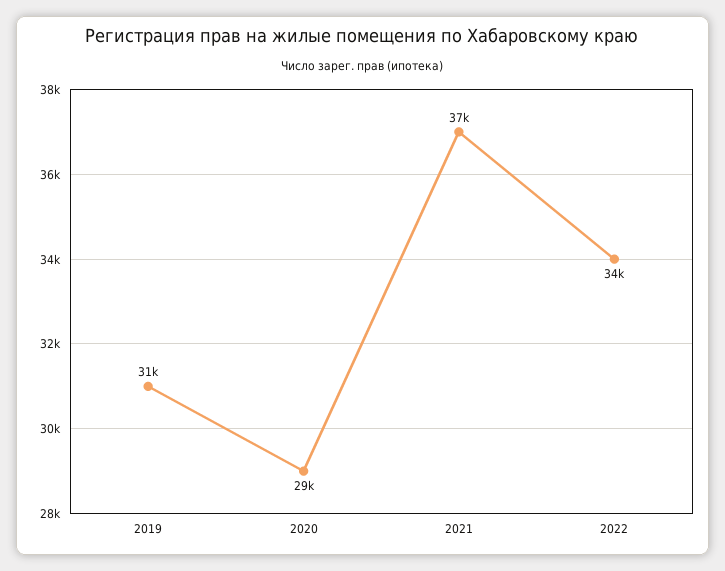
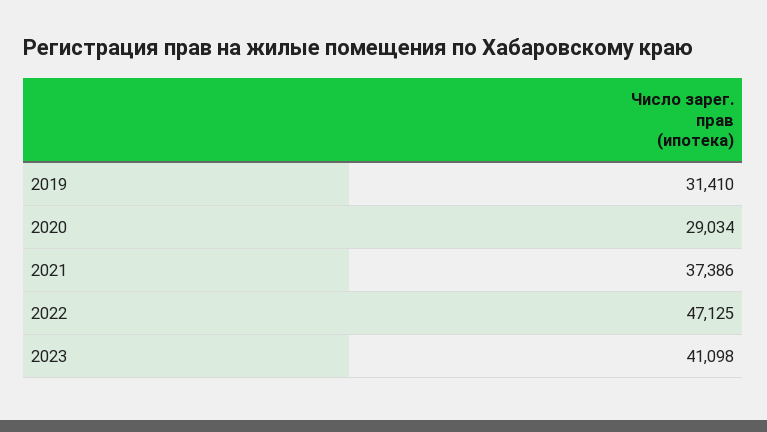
2022: 34000 -> 47125
2023: none -> 41098

